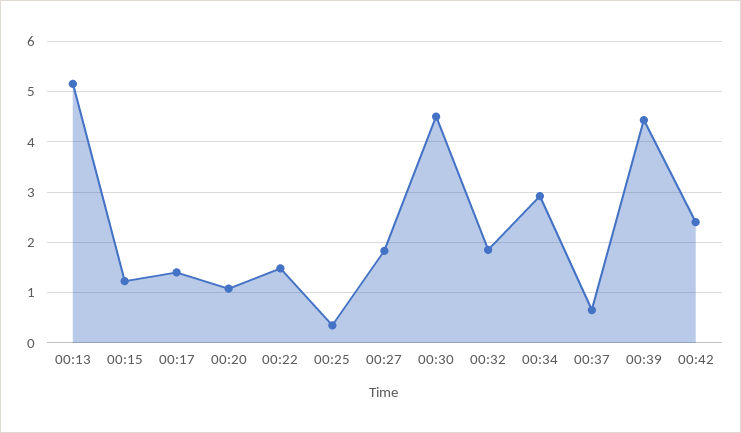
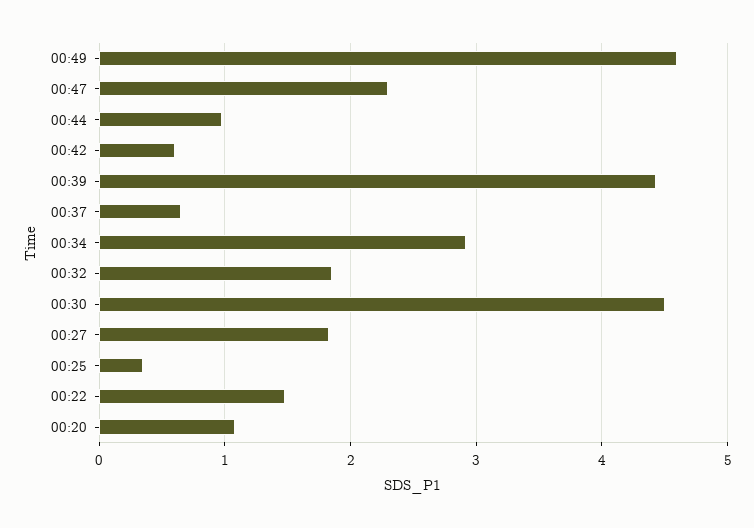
00:13: 5.2 -> none
00:15: 1.2 -> none
00:17: 1.4 -> none
00:42: 2.4 -> 0.6
00:49: none -> 4.6
00:47: none -> 2.3
00:44: none -> 1

